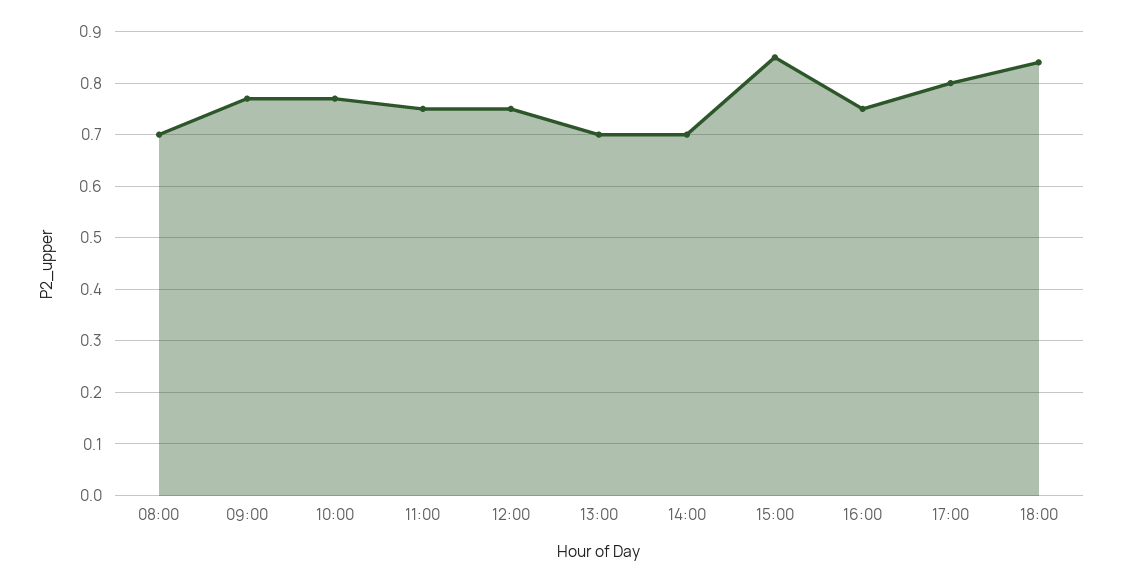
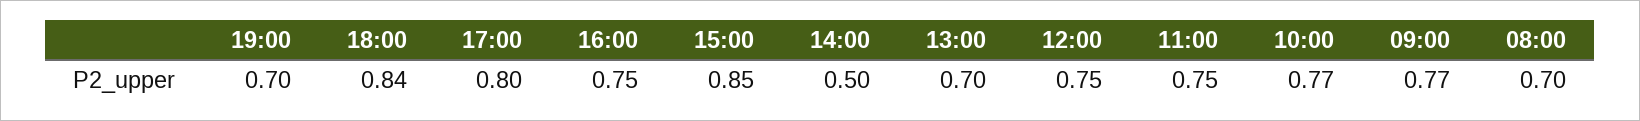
14:00: 0.7 -> 0.5
19:00: none -> 0.7

